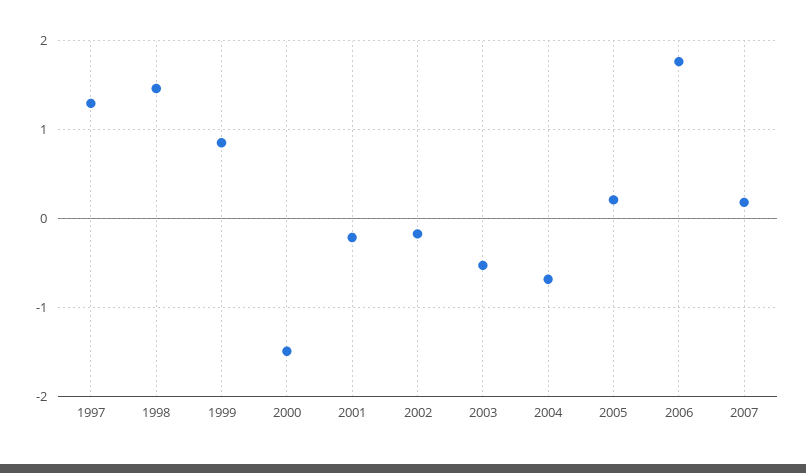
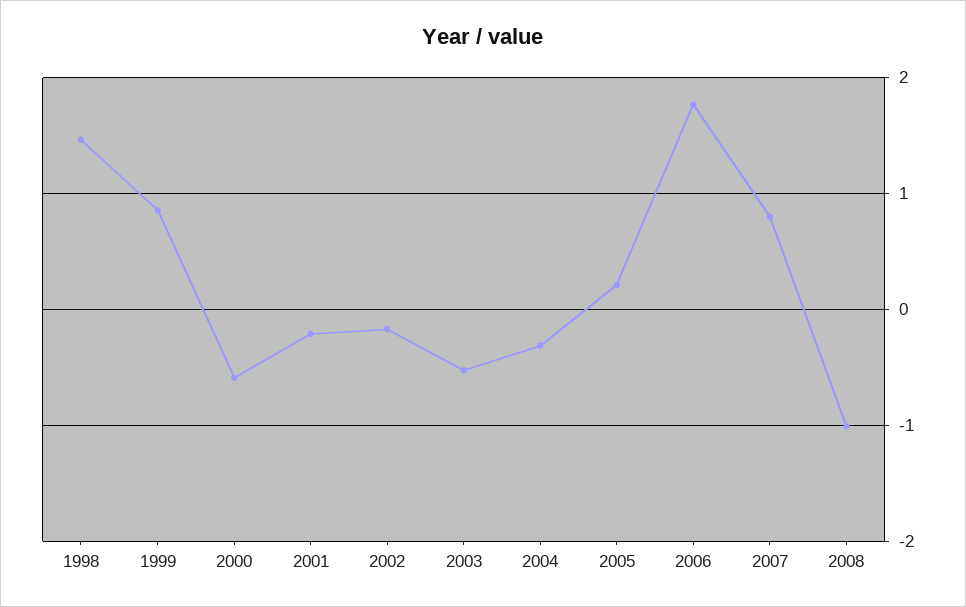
1997: 1.3 -> none
2000: -1.5 -> -0.6
2004: -0.7 -> -0.3
2007: 0.2 -> 0.8
2008: none -> -1

